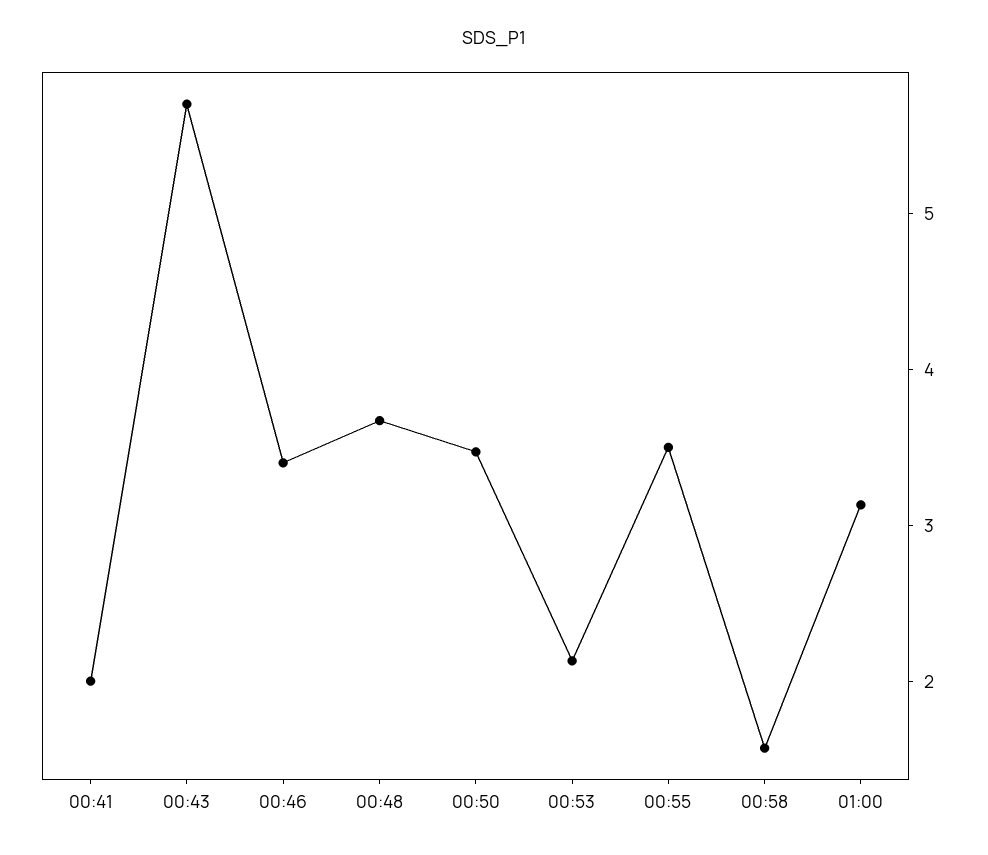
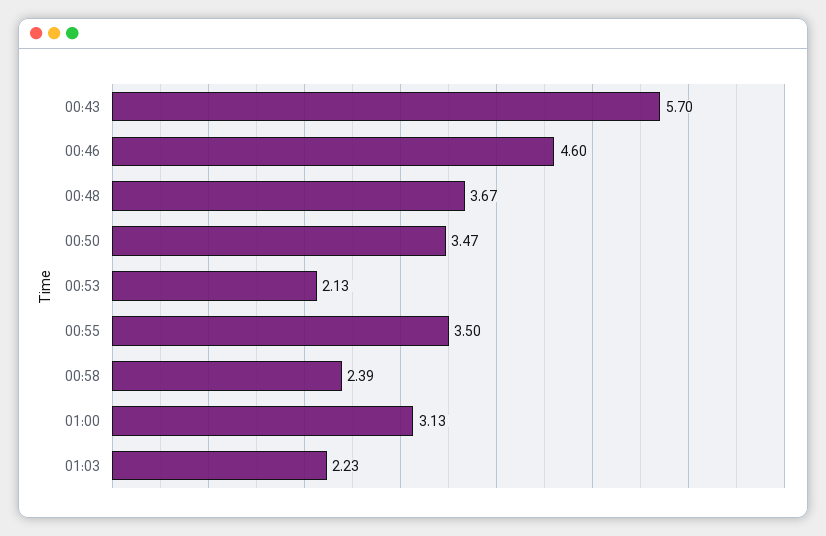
00:41: 2 -> none
00:46: 3.4 -> 4.6
00:58: 1.6 -> 2.39
01:03: none -> 2.23

